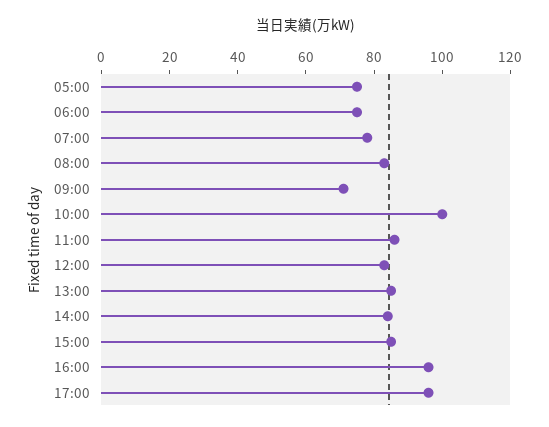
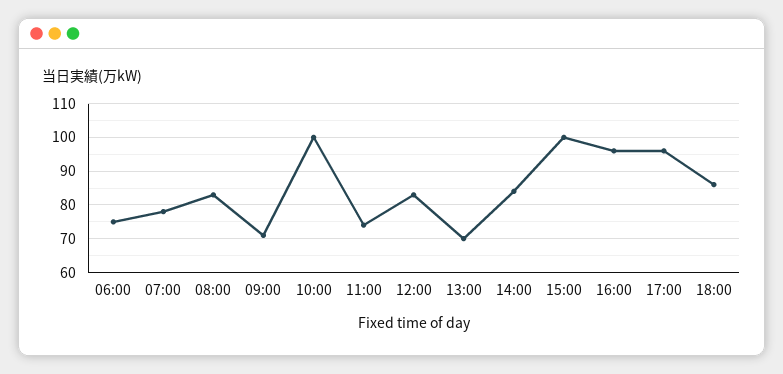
05:00: 75 -> none
11:00: 85 -> 75
13:00: 85 -> 70
15:00: 85 -> 100
18:00: none -> 85

